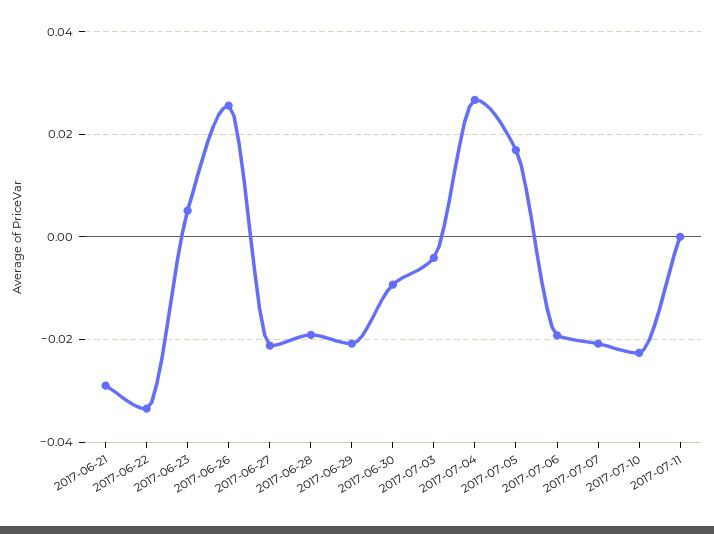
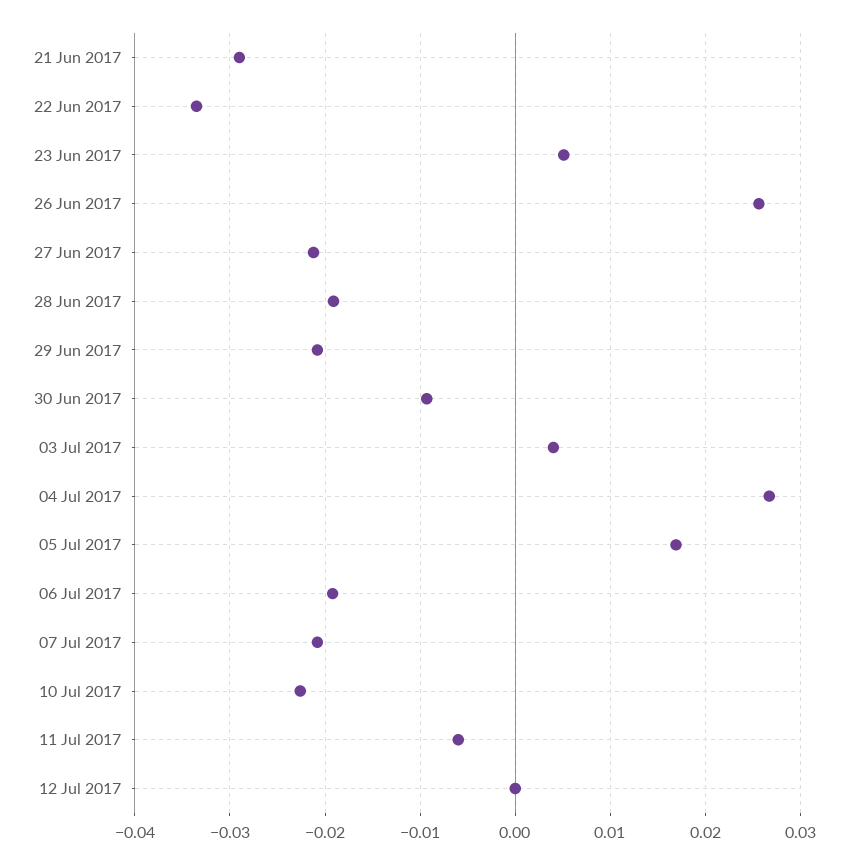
2017-07-03: -0.004 -> 0.004
2017-07-11: 0 -> -0.006
12 Jul 2017: none -> 0

